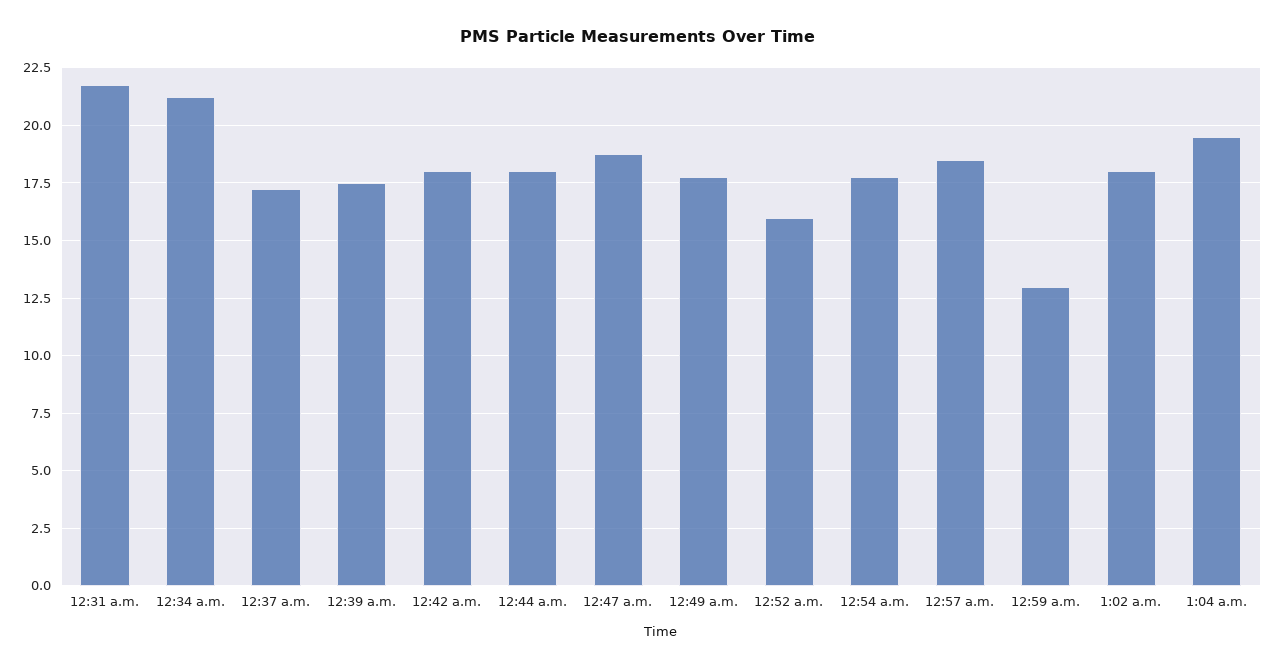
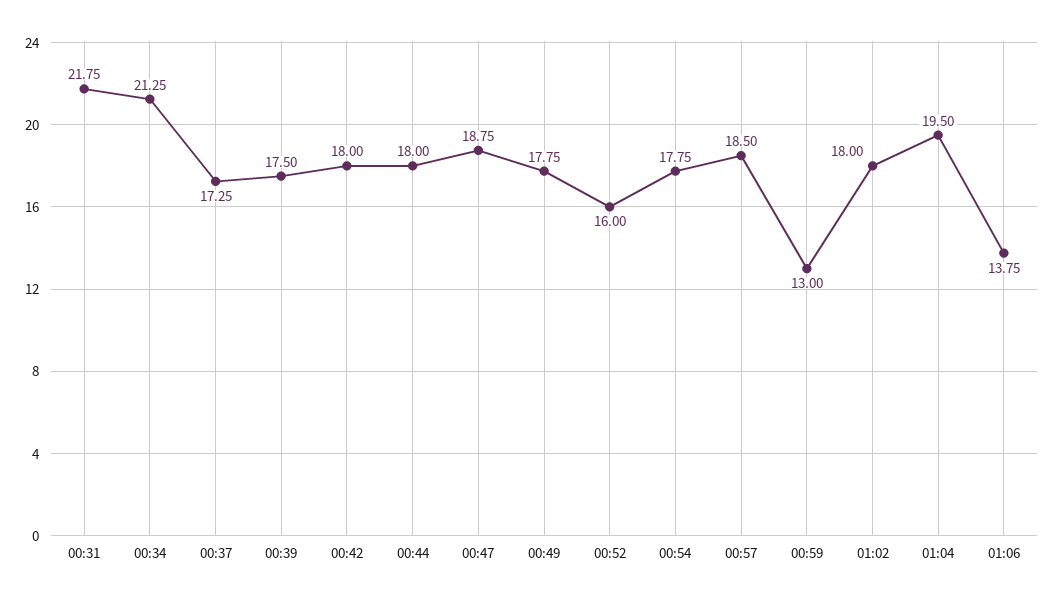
01:06: none -> 13.75

